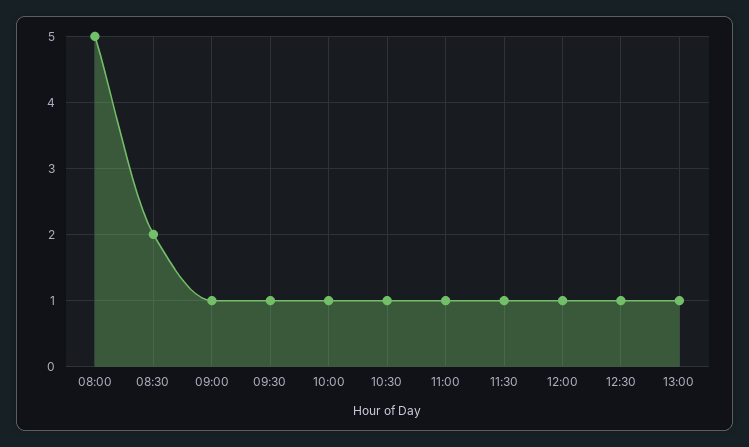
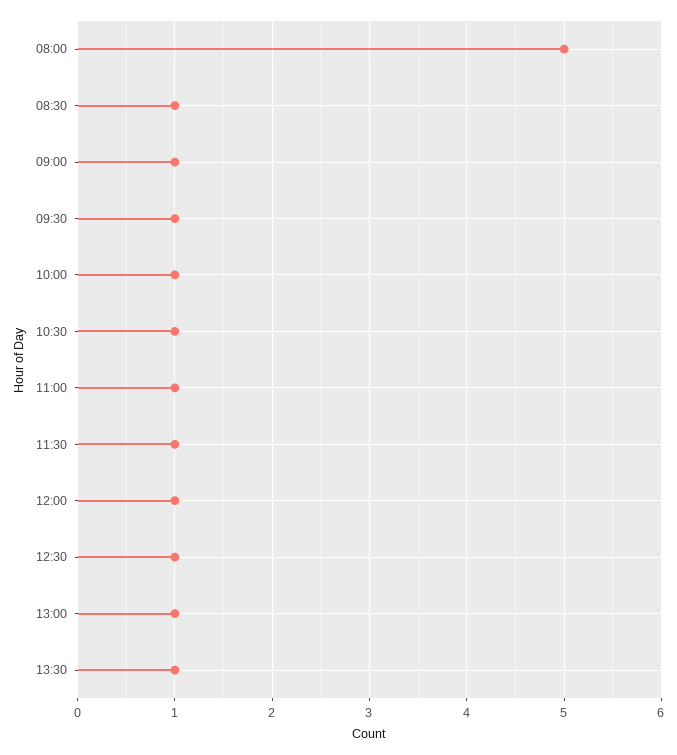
08:30: 2 -> 1
13:30: none -> 1

